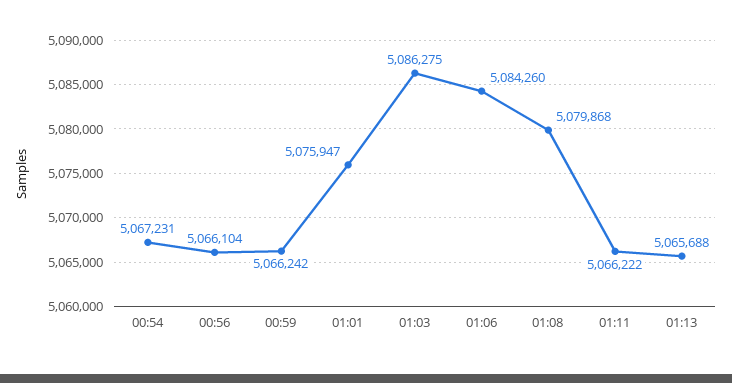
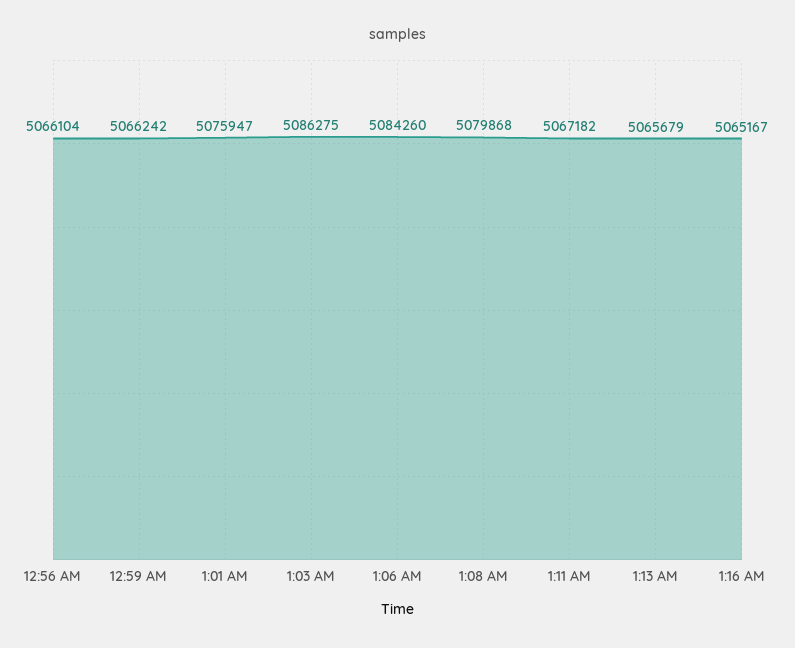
00:54: 5067231 -> none
01:11: 5066222 -> 5067182
01:13: 5065688 -> 5065679
1:16 AM: none -> 5065167

